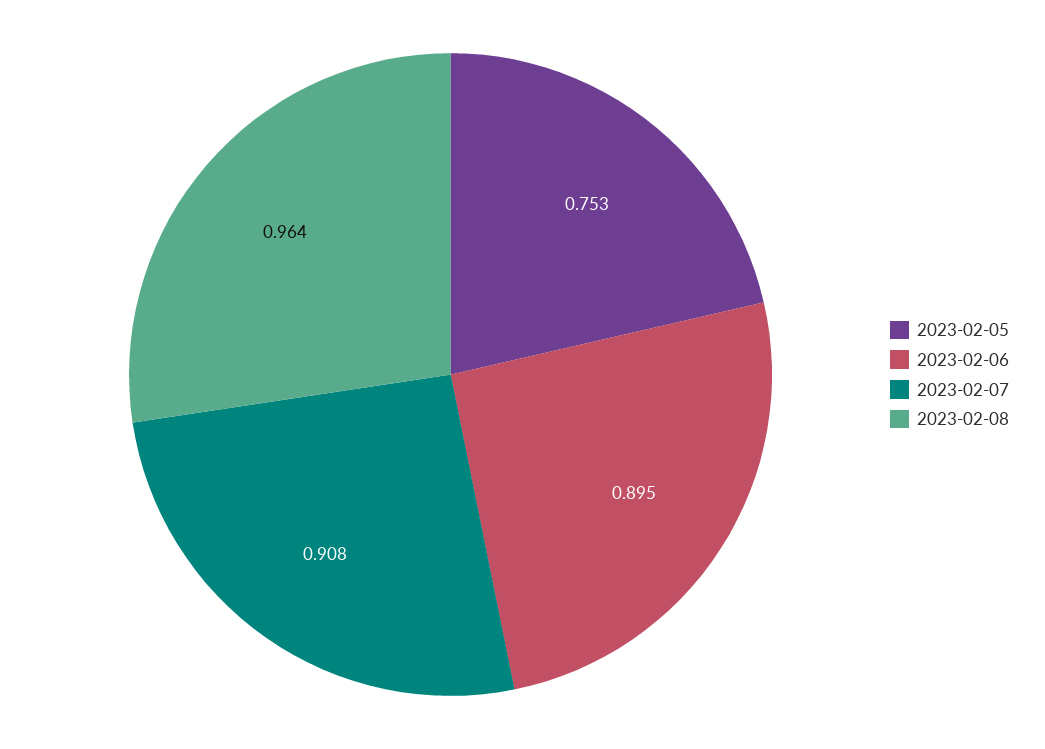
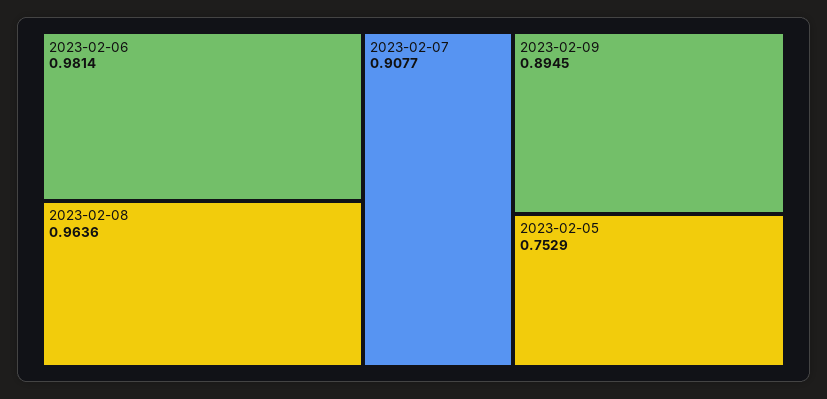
2023-02-06: 0.895 -> 0.9814
2023-02-09: none -> 0.8945

